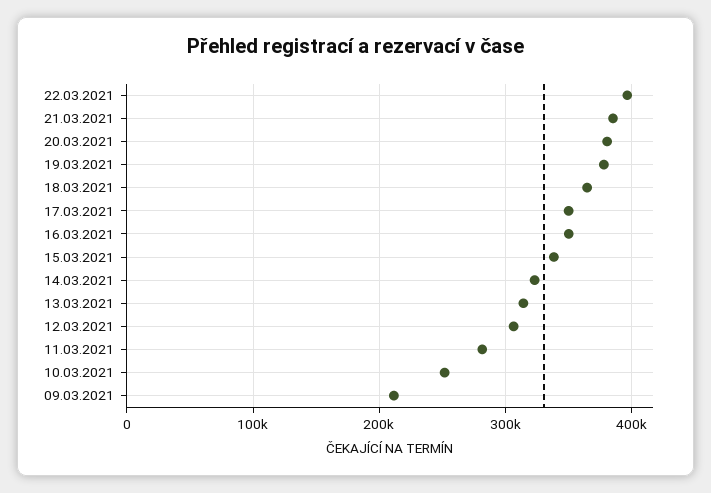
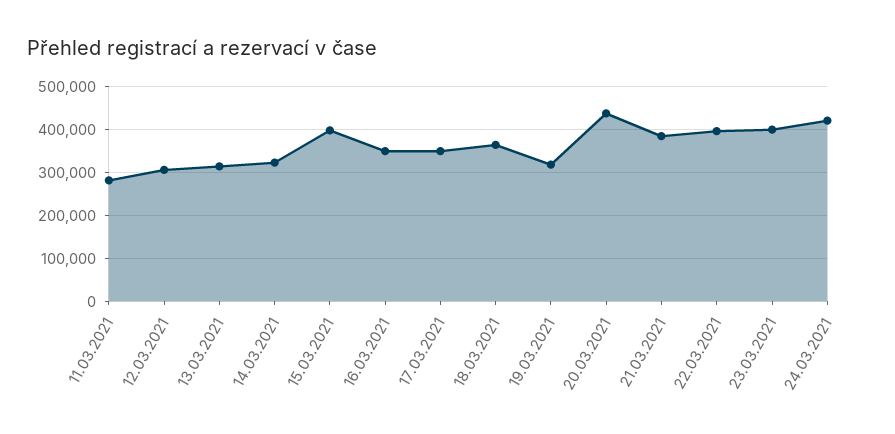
20.03.2021: 380000 -> 440000
19.03.2021: 380000 -> 320000
15.03.2021: 340000 -> 400000
10.03.2021: 250000 -> none
09.03.2021: 210000 -> none
23.03.2021: none -> 400000
24.03.2021: none -> 420000

